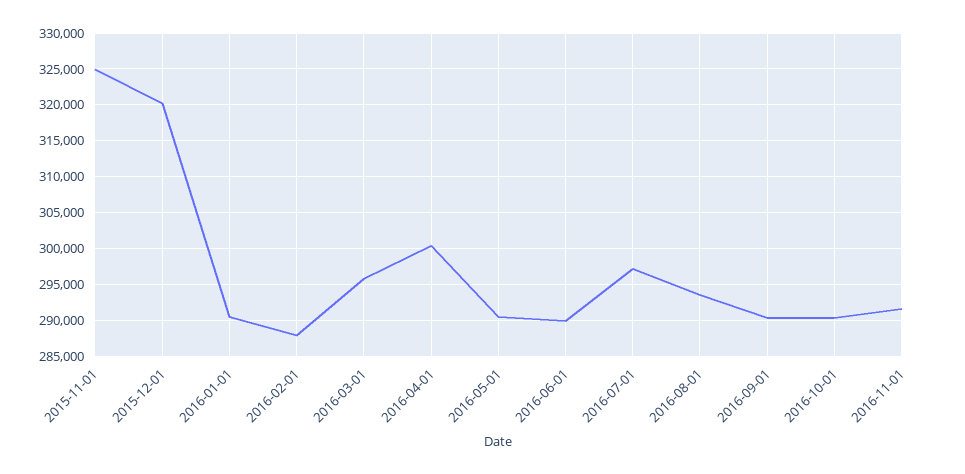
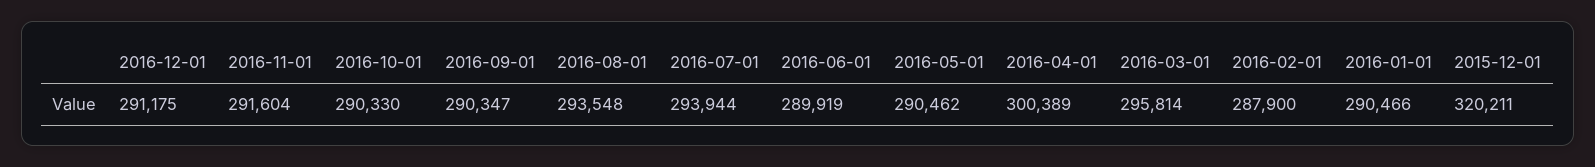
2015-11-01: 325000 -> none
2016-07-01: 297000 -> 293944
2016-12-01: none -> 291175

